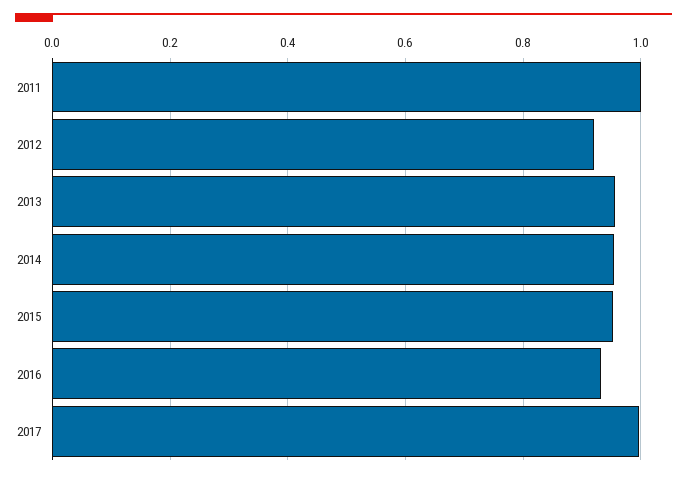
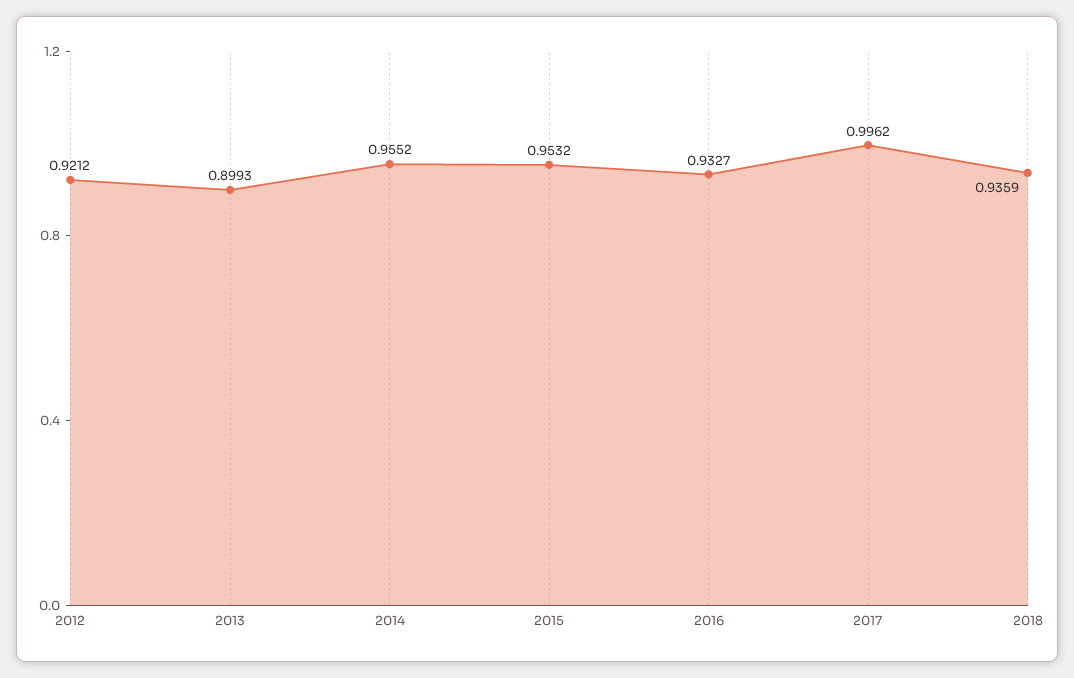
2011: 1 -> none
2013: 0.96 -> 0.8993
2018: none -> 0.9359

